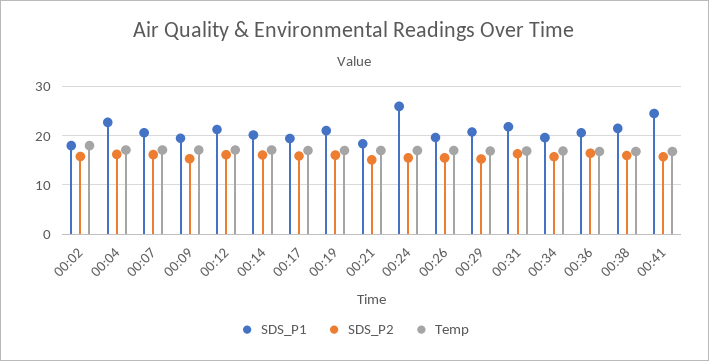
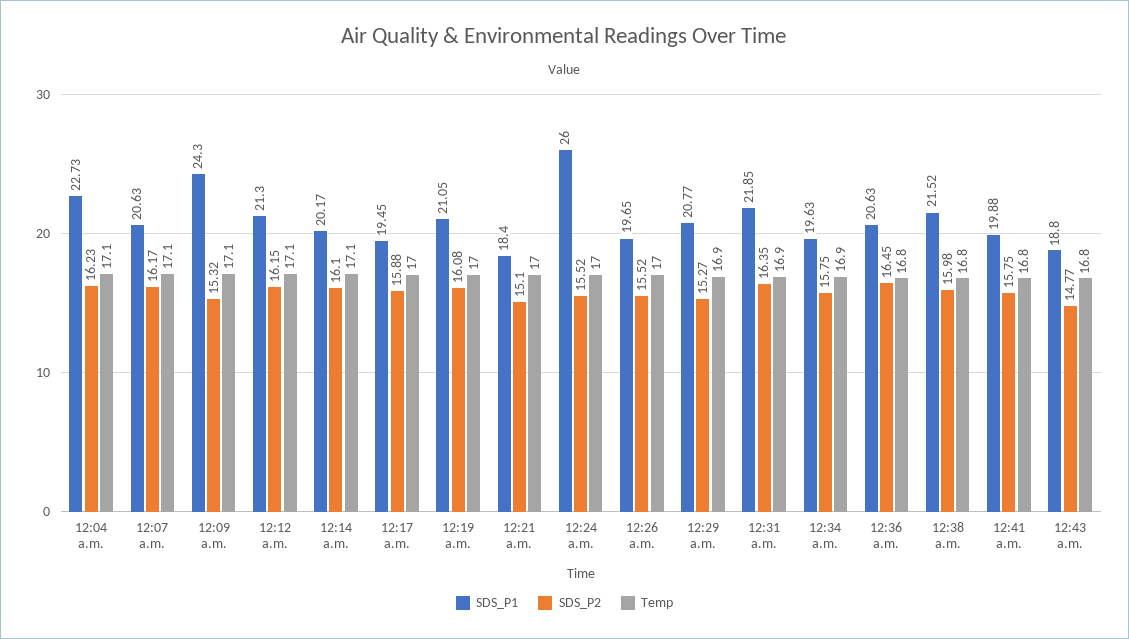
SDS_P1, 00:02: 18 -> none
SDS_P2, 00:02: 16 -> none
Temp, 00:02: 18 -> none
SDS_P1, 00:09: 20 -> 24.3
SDS_P1, 00:41: 24 -> 19.88
SDS_P1, 12:43 a.m.: none -> 18.8
SDS_P2, 12:43 a.m.: none -> 14.77
Temp, 12:43 a.m.: none -> 16.8

